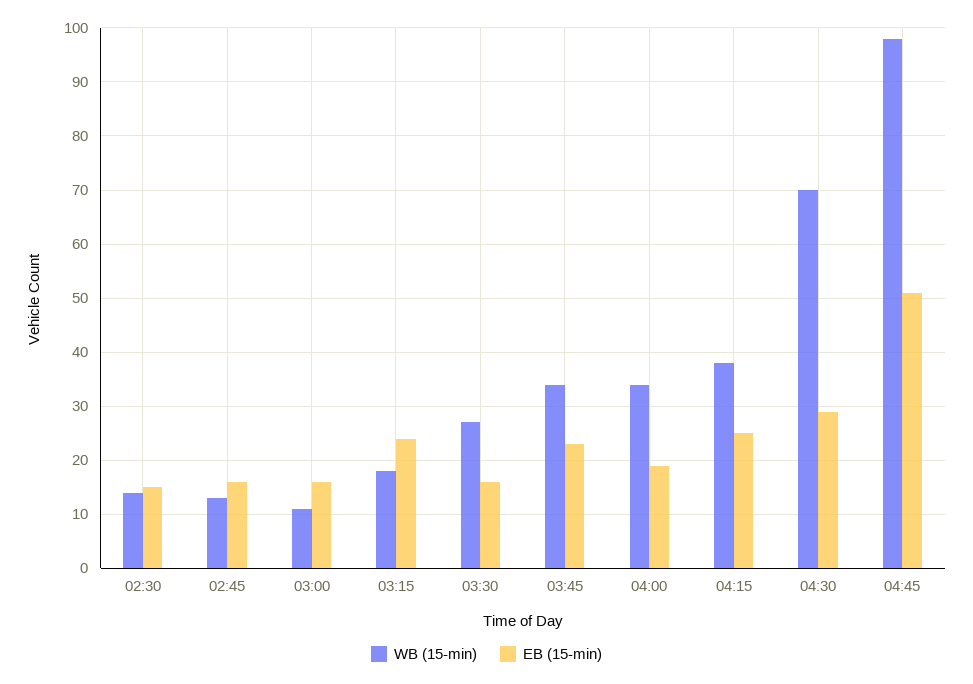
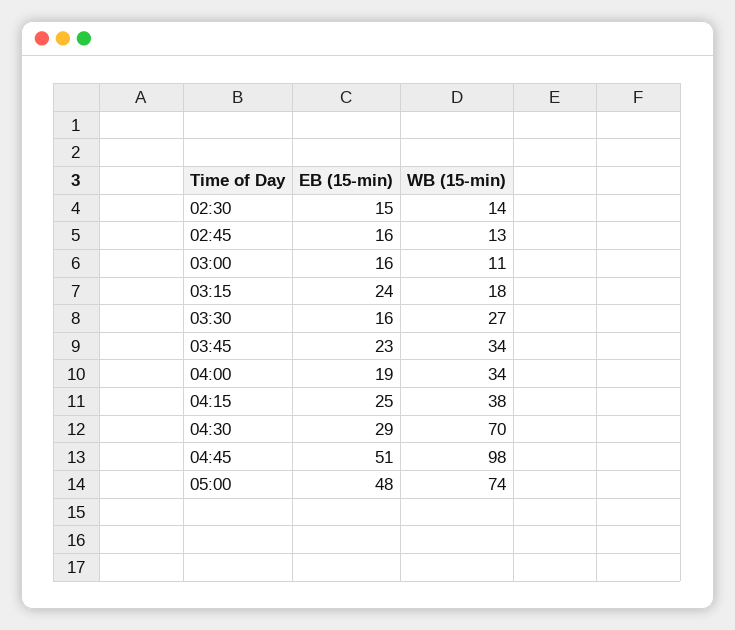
EB (15-min), 05:00: none -> 48
WB (15-min), 05:00: none -> 74

